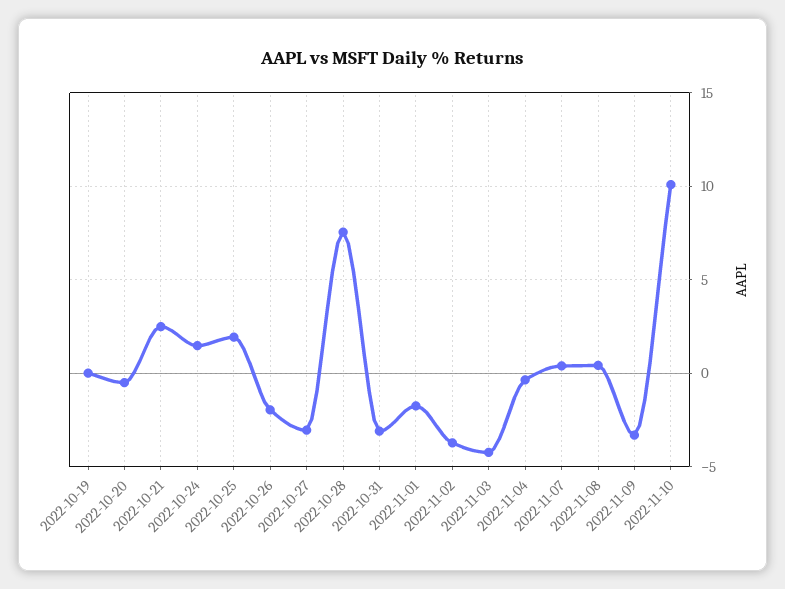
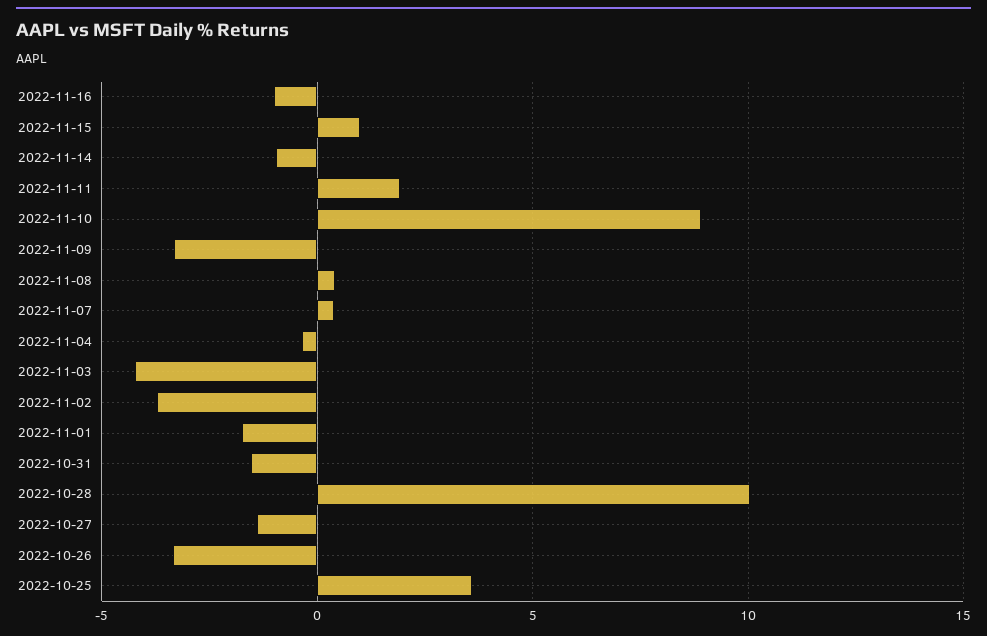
2022-10-19: 0 -> none
2022-10-20: -0.5 -> none
2022-10-21: 2.5 -> none
2022-10-24: 1.5 -> none
2022-10-25: 2 -> 3.5
2022-10-26: -2 -> -3.5
2022-10-27: -3 -> -1.5
2022-10-28: 7.5 -> 10
2022-10-31: -3 -> -1.5
2022-11-10: 10 -> 9
2022-11-16: none -> -1
2022-11-15: none -> 1
2022-11-14: none -> -1
2022-11-11: none -> 2

